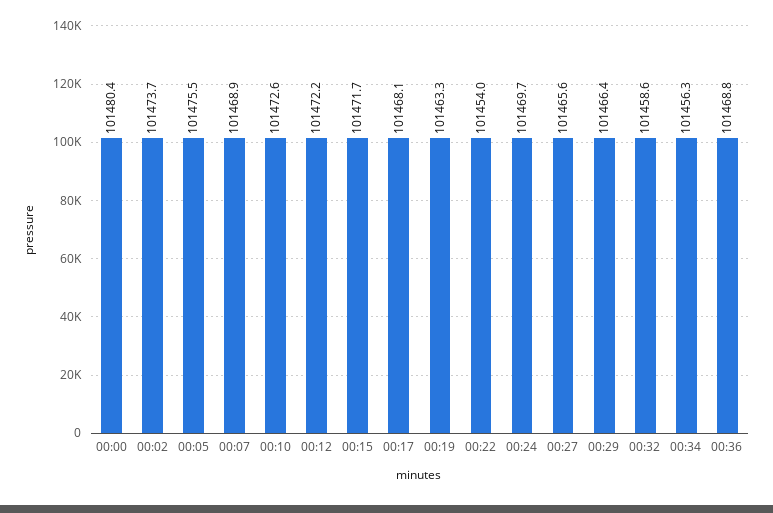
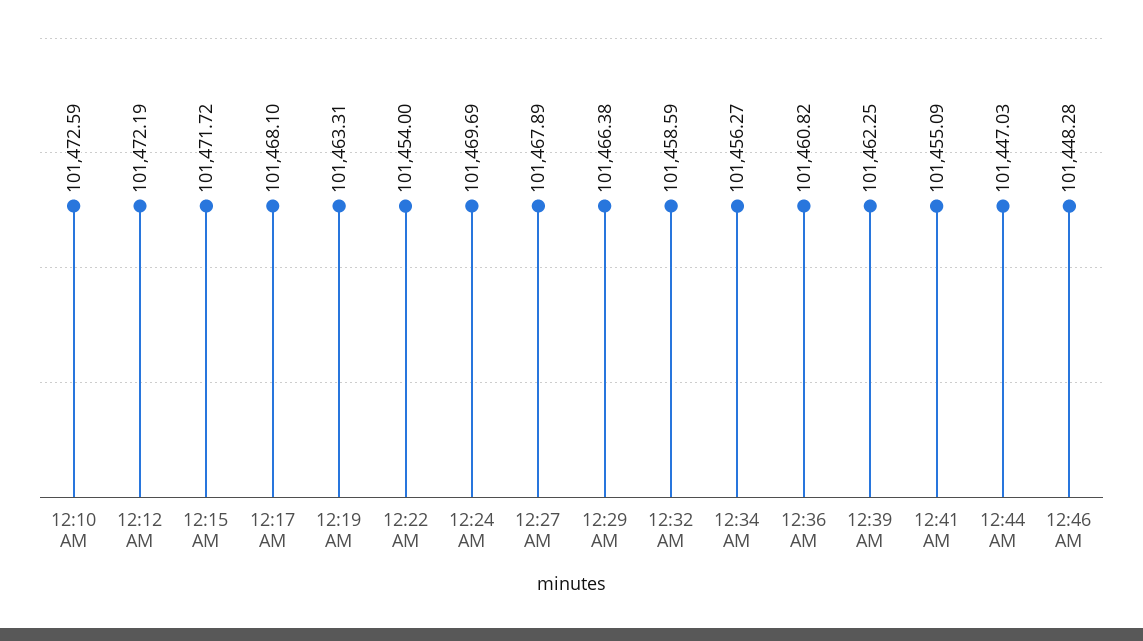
00:00: 101480.4 -> none
00:02: 101473.7 -> none
00:05: 101475.5 -> none
00:07: 101468.9 -> none
00:27: 101465.6 -> 101467.89
00:36: 101468.8 -> 101460.82
12:39 AM: none -> 101462.25
12:41 AM: none -> 101455.09
12:44 AM: none -> 101447.03
12:46 AM: none -> 101448.28

